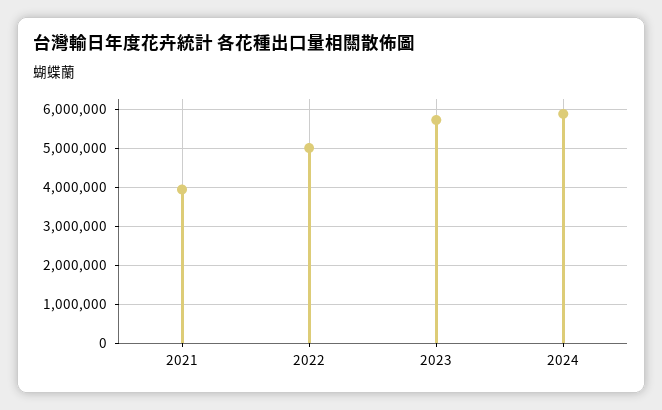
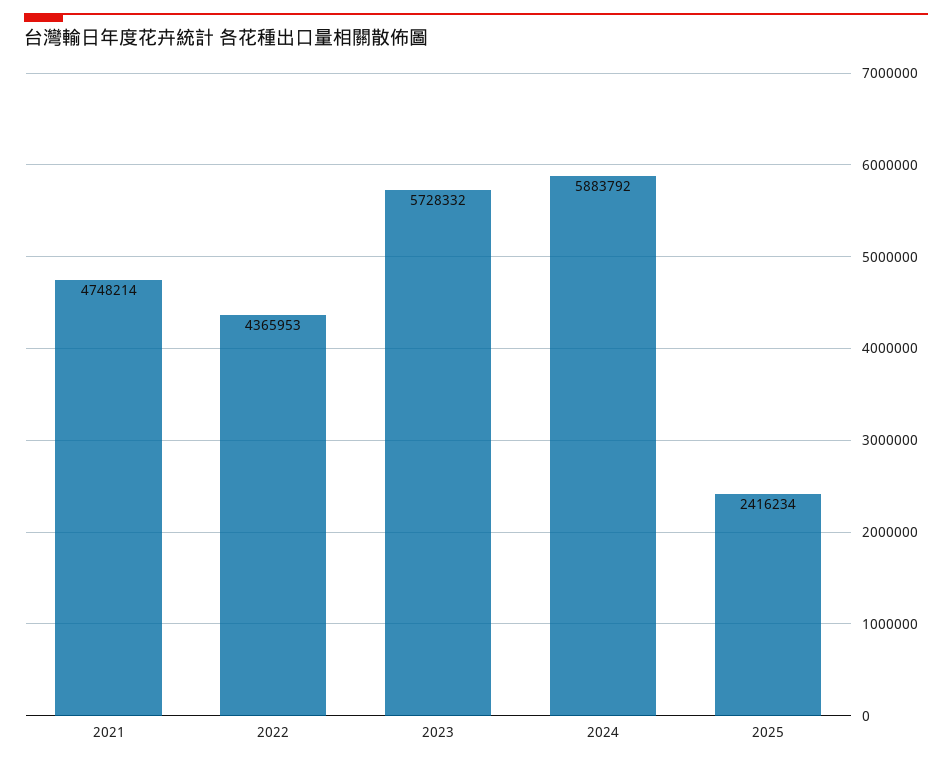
2021: 4000000 -> 4748214
2022: 5000000 -> 4365953
2025: none -> 2416234

